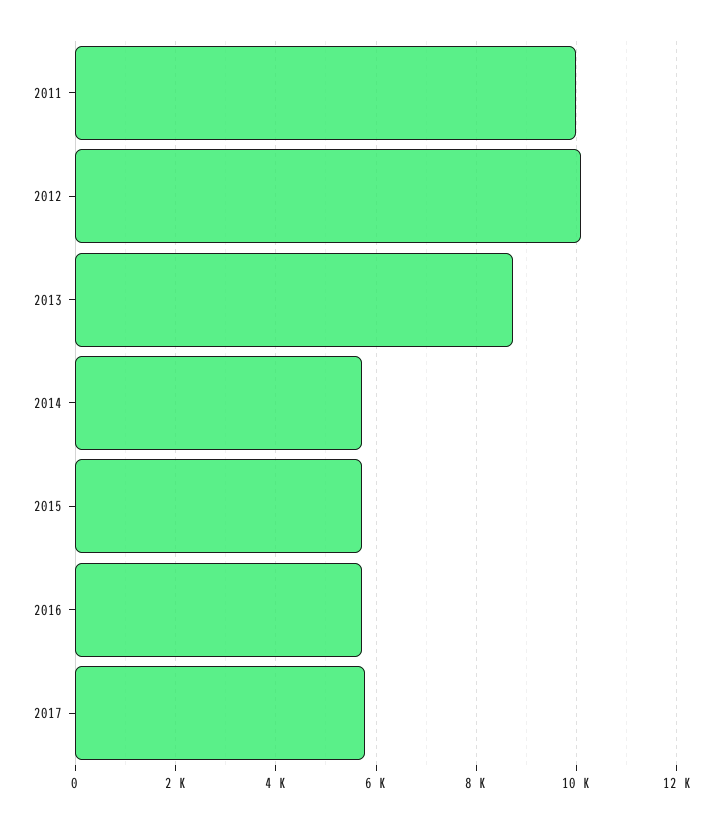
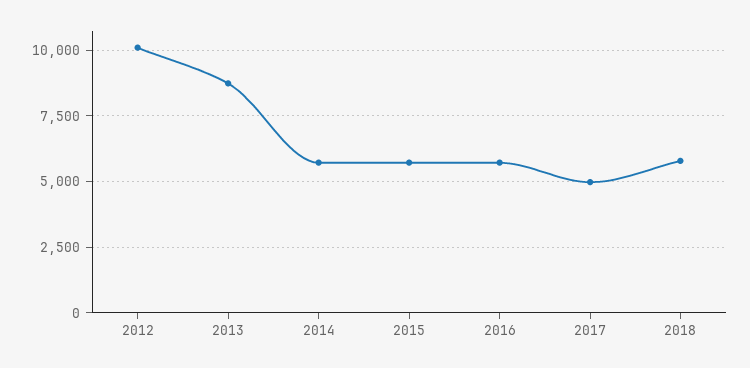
2011: 10000 -> none
2017: 5800 -> 5000
2018: none -> 5750

